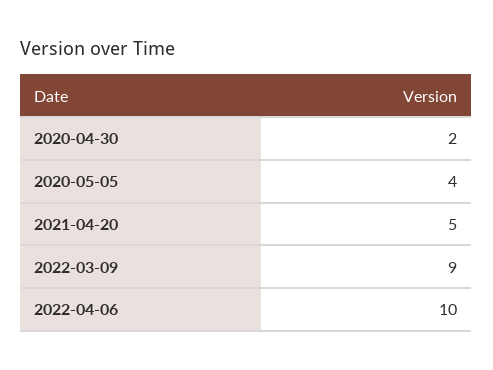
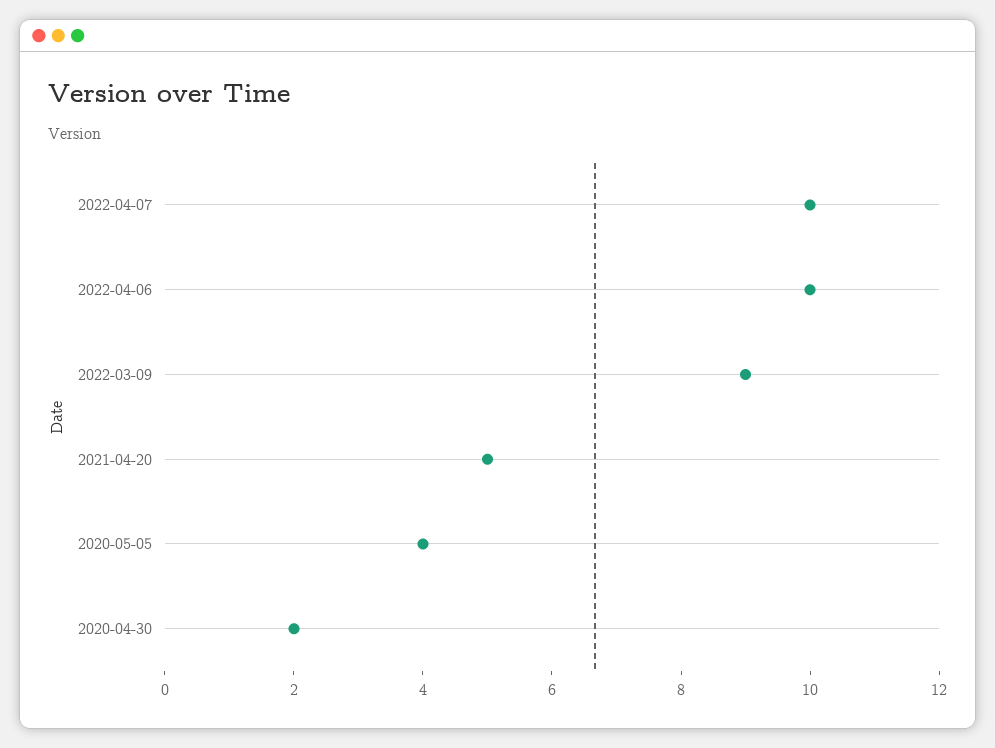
2022-04-07: none -> 10

